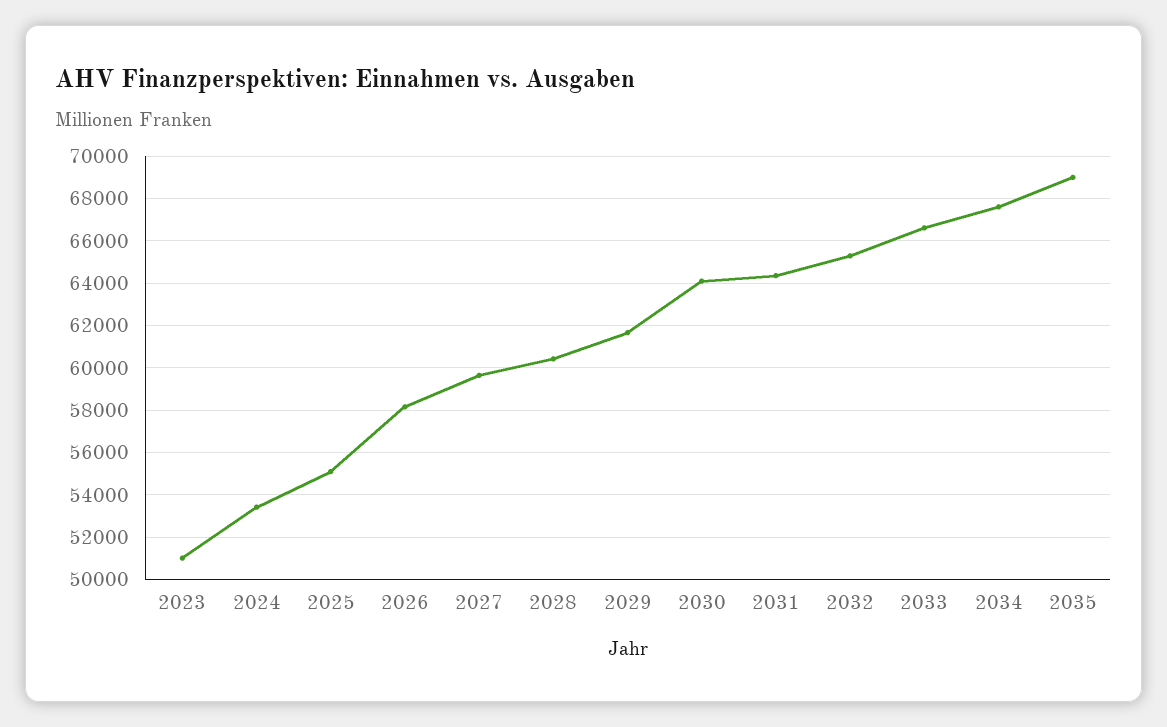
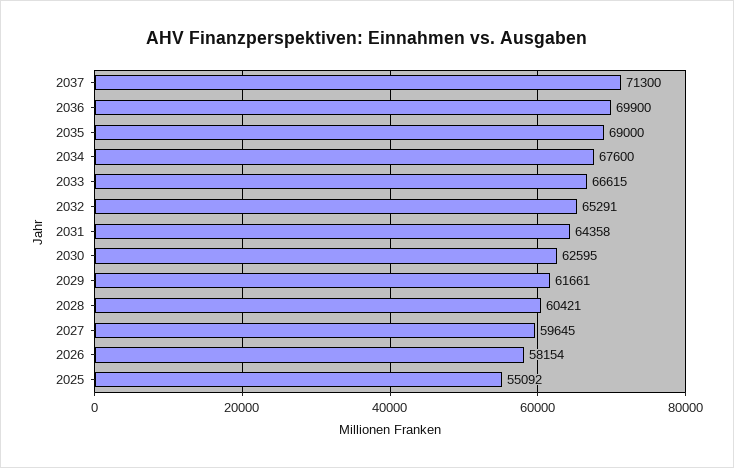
2023: 51000 -> none
2024: 53500 -> none
2030: 64000 -> 62595
2037: none -> 71300
2036: none -> 69900

